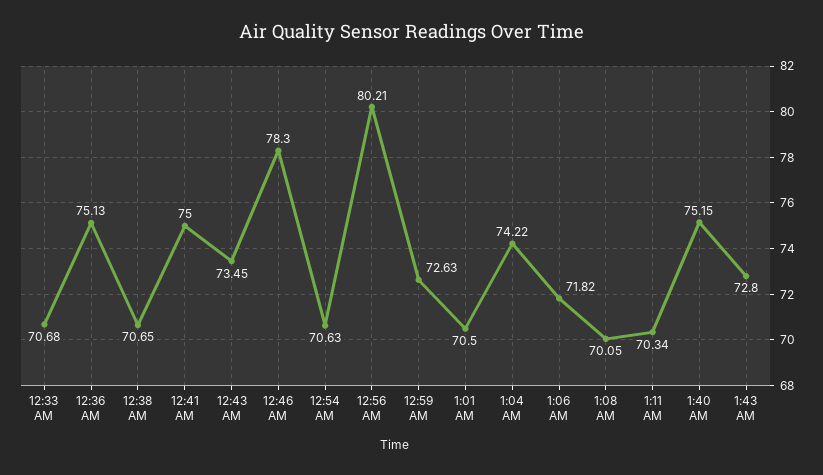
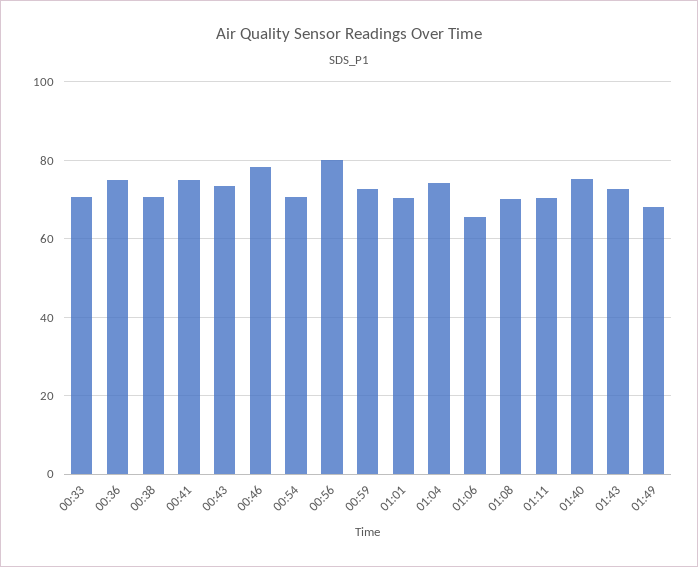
1:06 AM: 71.82 -> 66
01:49: none -> 68

